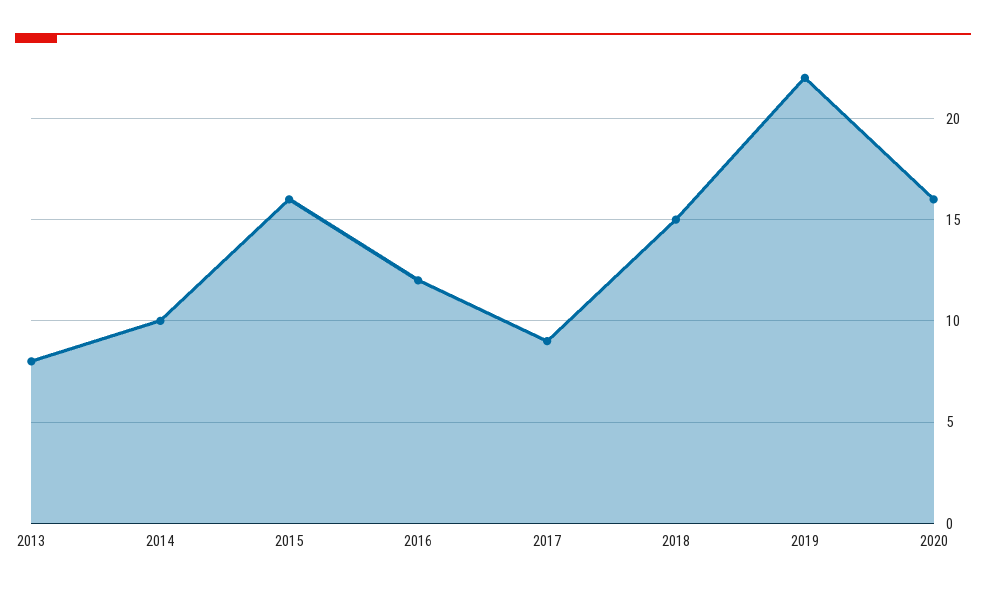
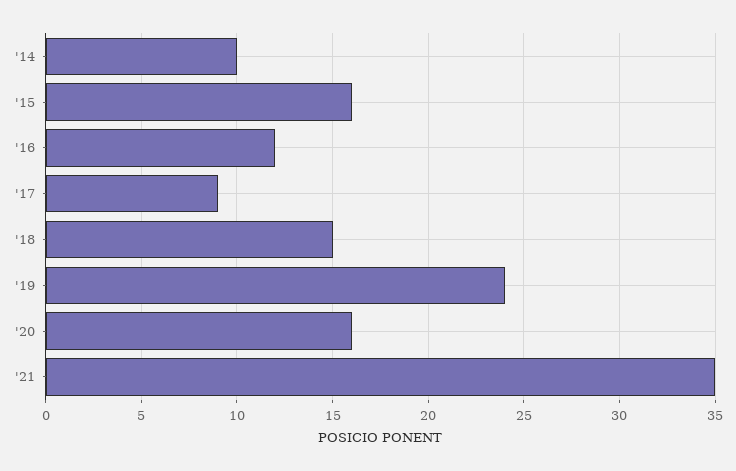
2013: 8 -> none
2019: 22 -> 24
'21: none -> 35

